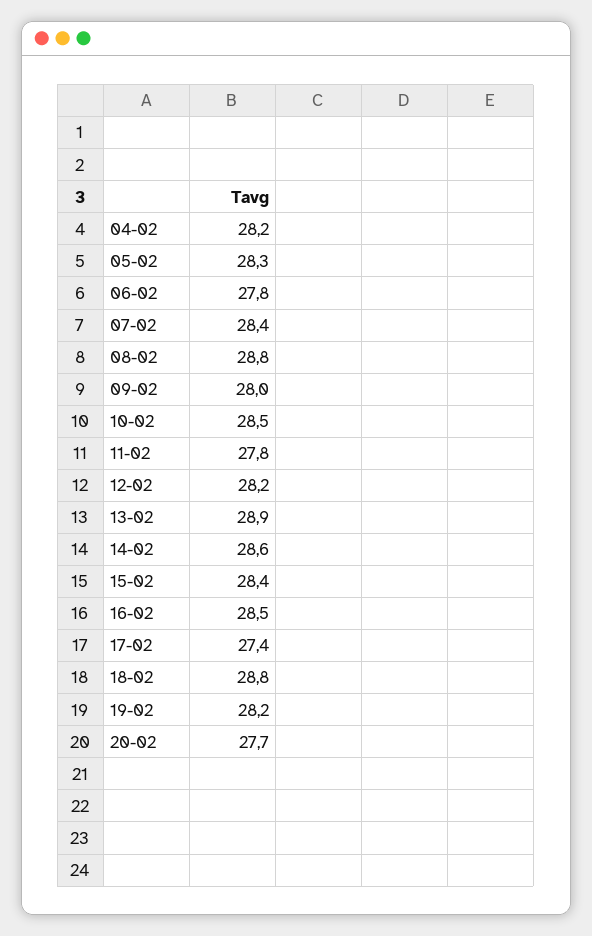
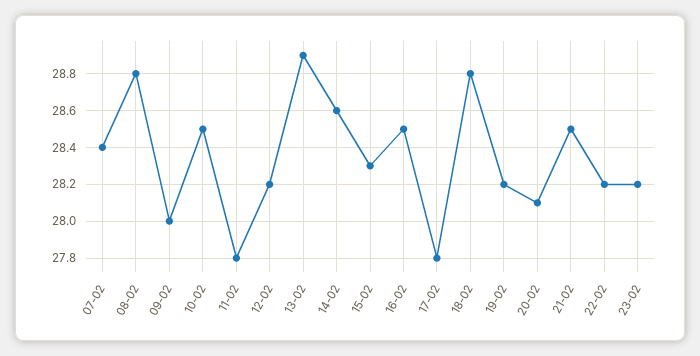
04-02: 28.2 -> none
05-02: 28.3 -> none
06-02: 27.8 -> none
15-02: 28.4 -> 28.3
17-02: 27.4 -> 27.8
20-02: 27.7 -> 28.1
21-02: none -> 28.5
22-02: none -> 28.2
23-02: none -> 28.2

